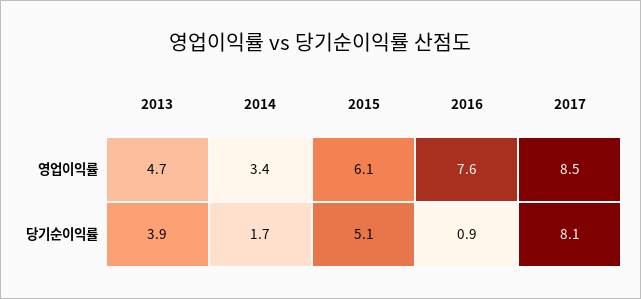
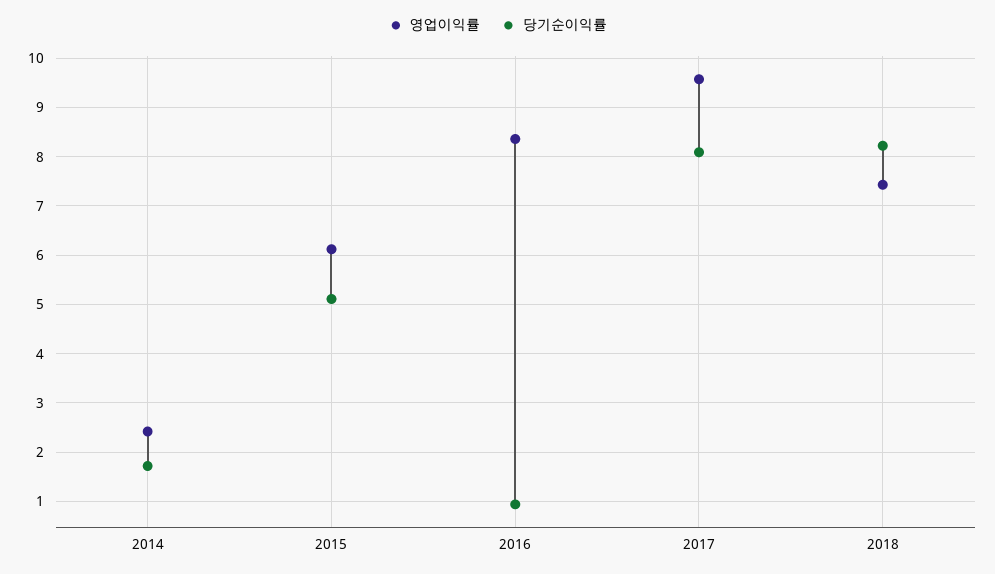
영업이익률, 2013: 4.7 -> none
영업이익률, 2014: 3.4 -> 2.4
영업이익률, 2016: 7.6 -> 8.4
영업이익률, 2017: 8.5 -> 9.6
당기순이익률, 2013: 3.9 -> none
영업이익률, 2018: none -> 7.4
당기순이익률, 2018: none -> 8.2

